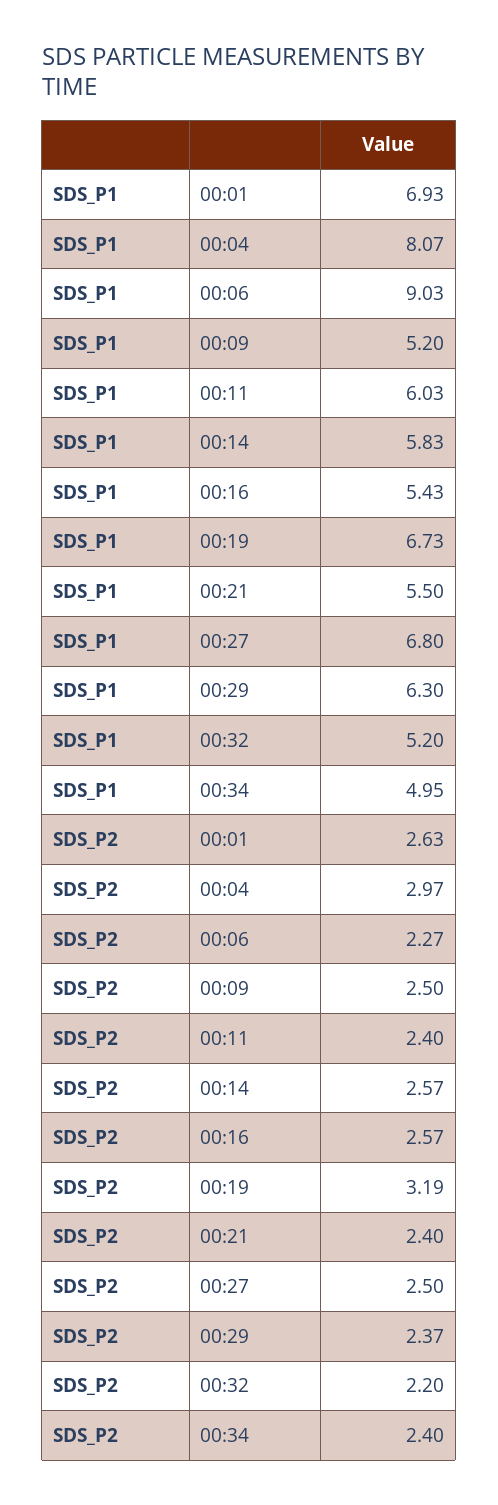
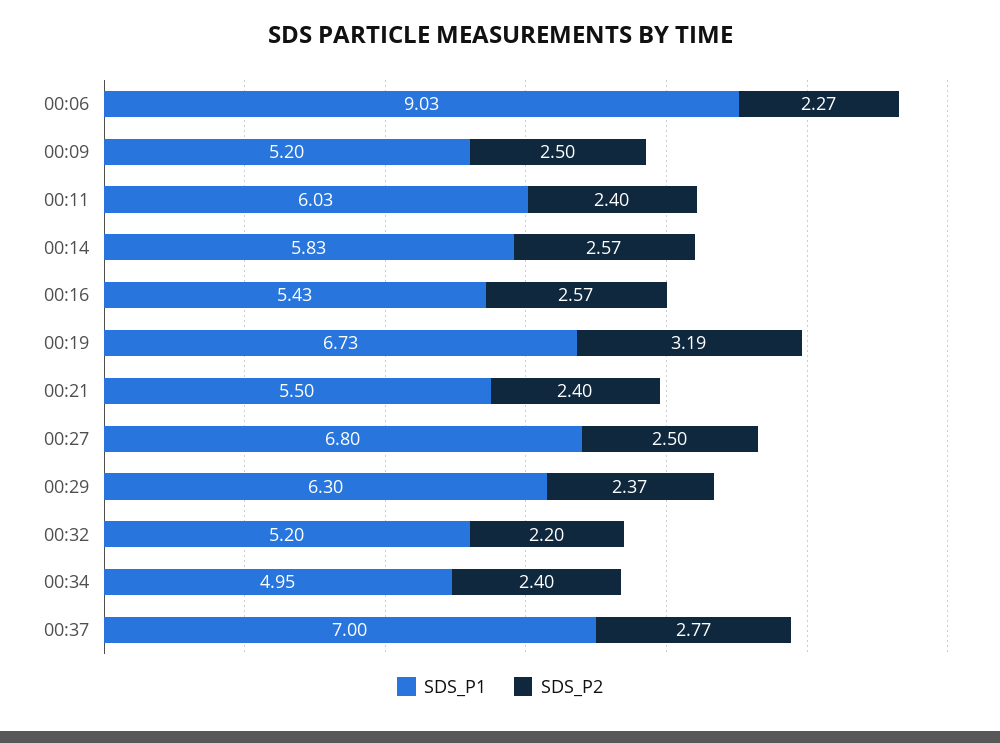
SDS_P1, 00:01: 6.93 -> none
SDS_P1, 00:04: 8.07 -> none
SDS_P2, 00:01: 2.63 -> none
SDS_P2, 00:04: 2.97 -> none
SDS_P1, 00:37: none -> 7
SDS_P2, 00:37: none -> 2.77

